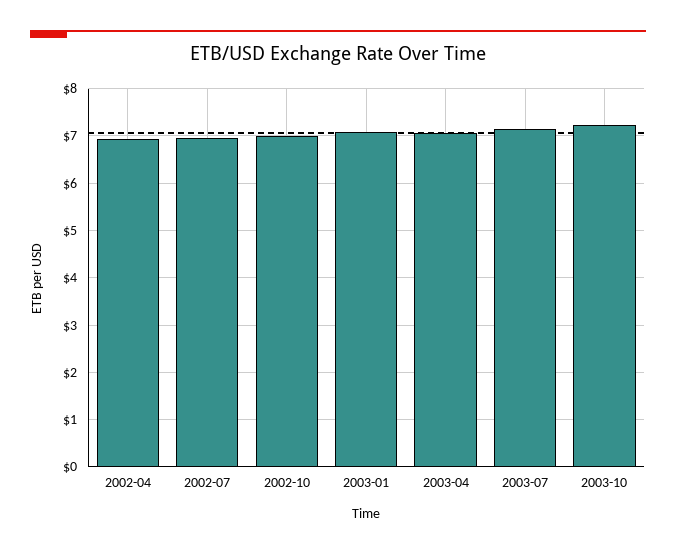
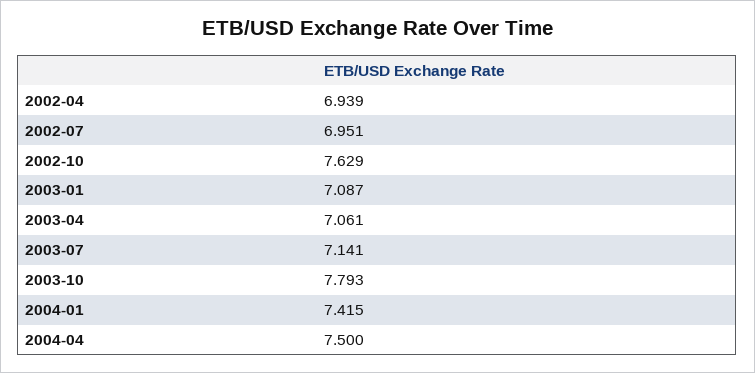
2002-10: 7 -> 7.629
2003-10: 7.2 -> 7.793
2004-01: none -> 7.415
2004-04: none -> 7.5

